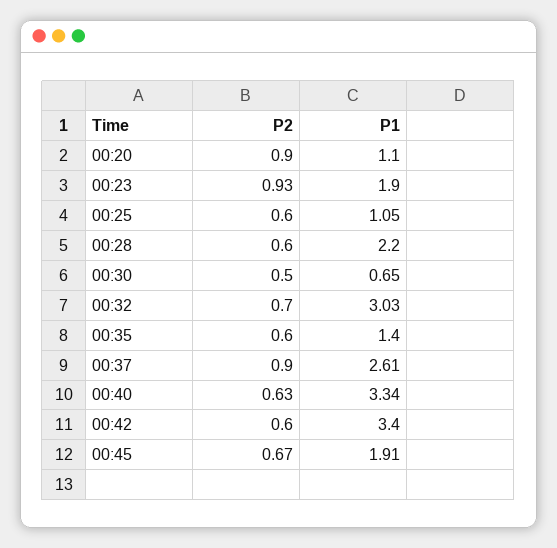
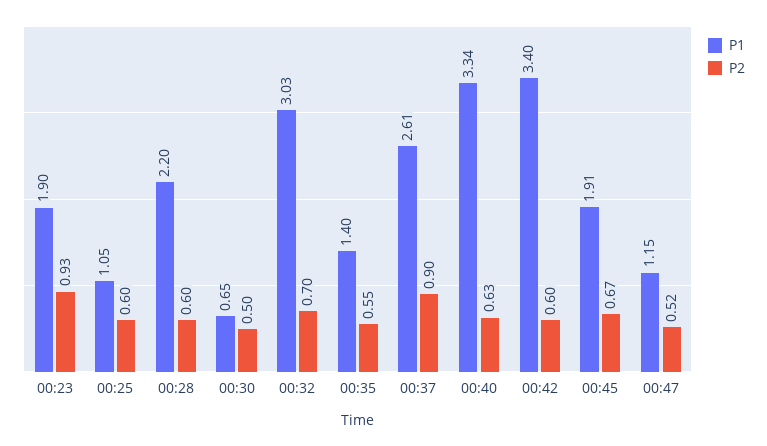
P2, 00:20: 0.9 -> none
P1, 00:20: 1.1 -> none
P2, 00:35: 0.6 -> 0.55
P1, 00:47: none -> 1.15
P2, 00:47: none -> 0.52

